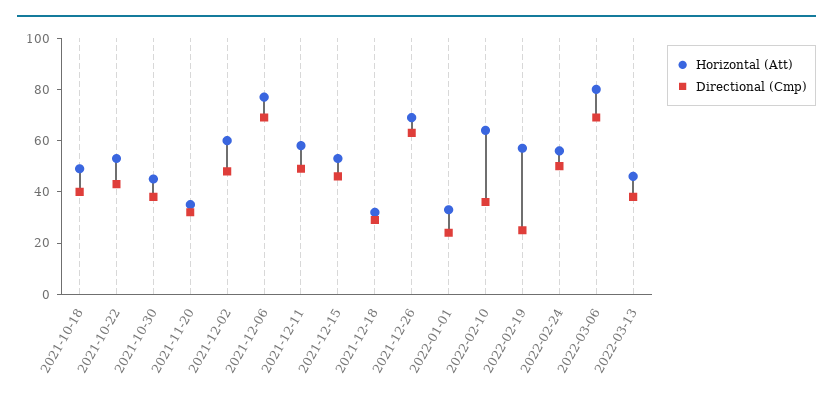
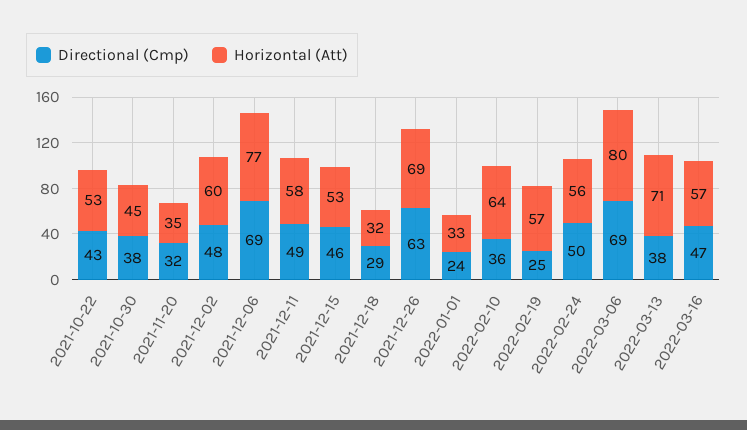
Horizontal (Att), 2021-10-18: 50 -> none
Directional (Cmp), 2021-10-18: 40 -> none
Horizontal (Att), 2022-03-13: 45 -> 71
Directional (Cmp), 2022-03-16: none -> 47
Horizontal (Att), 2022-03-16: none -> 57

